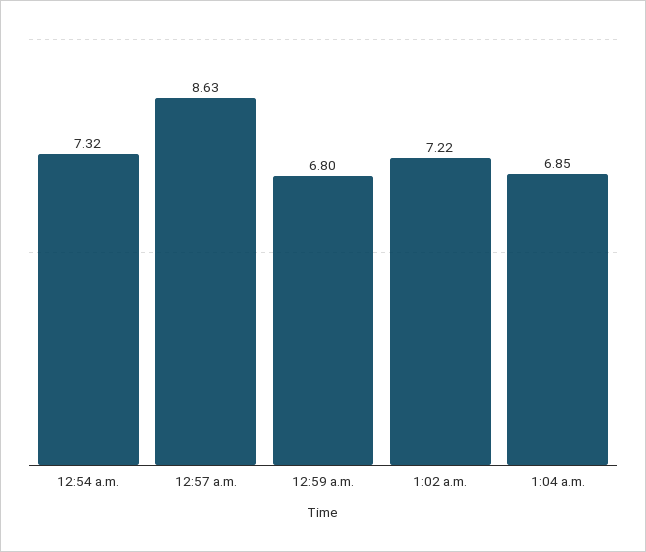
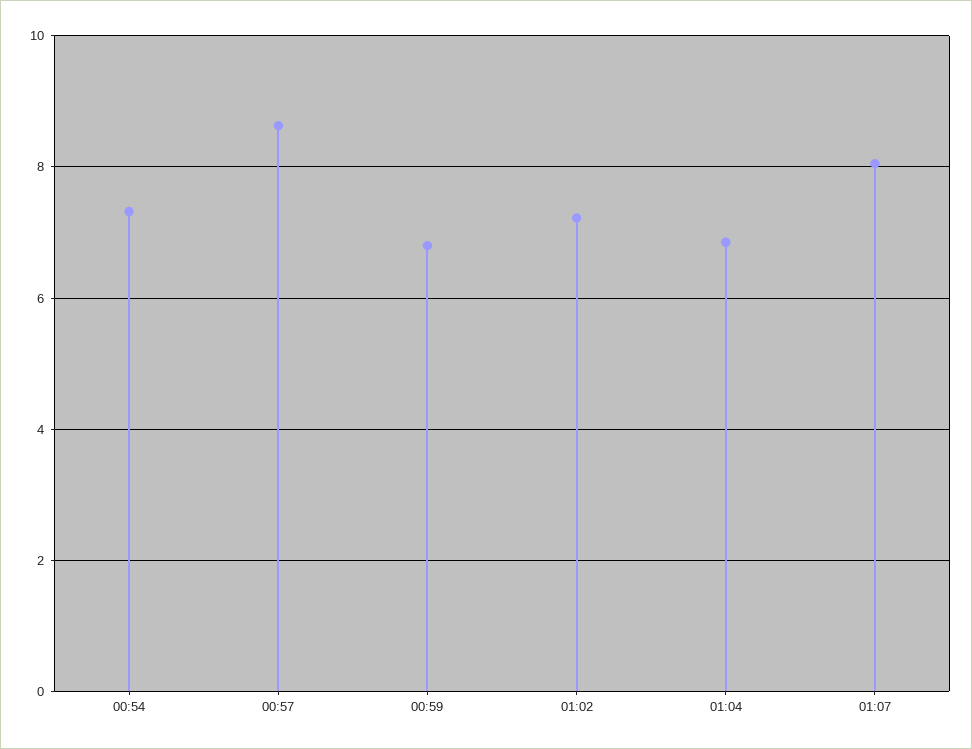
01:07: none -> 8

